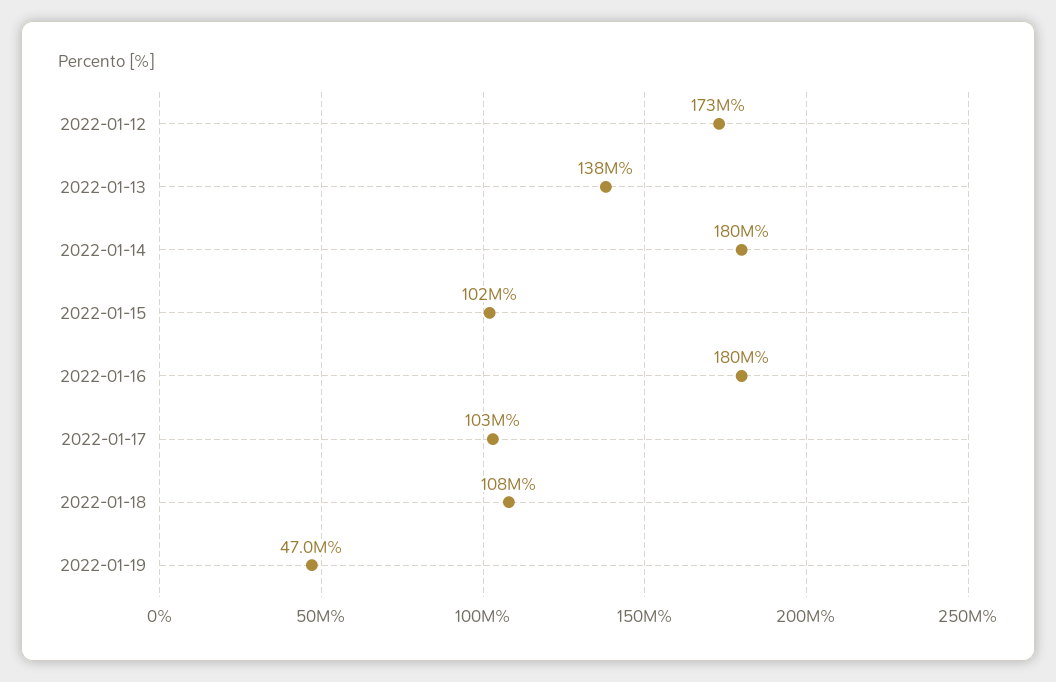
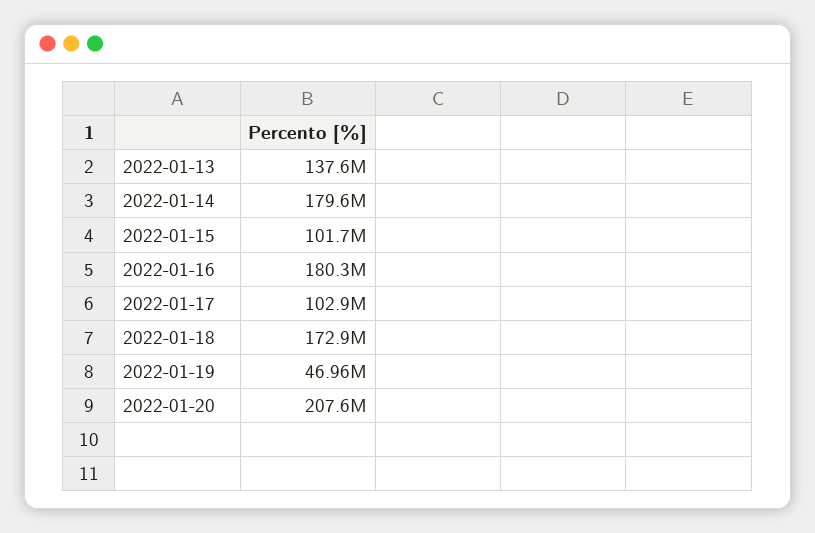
2022-01-12: 173000000 -> none
2022-01-18: 108000000 -> 172900000
2022-01-20: none -> 207600000

